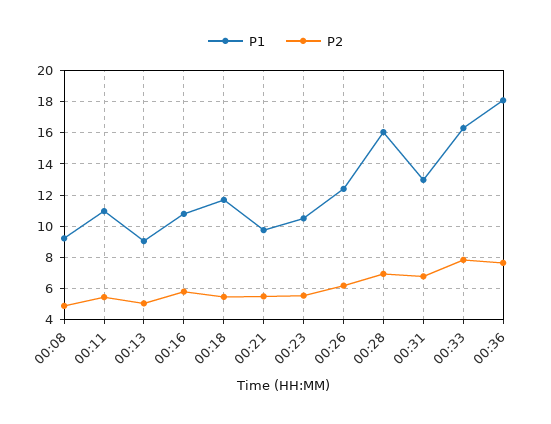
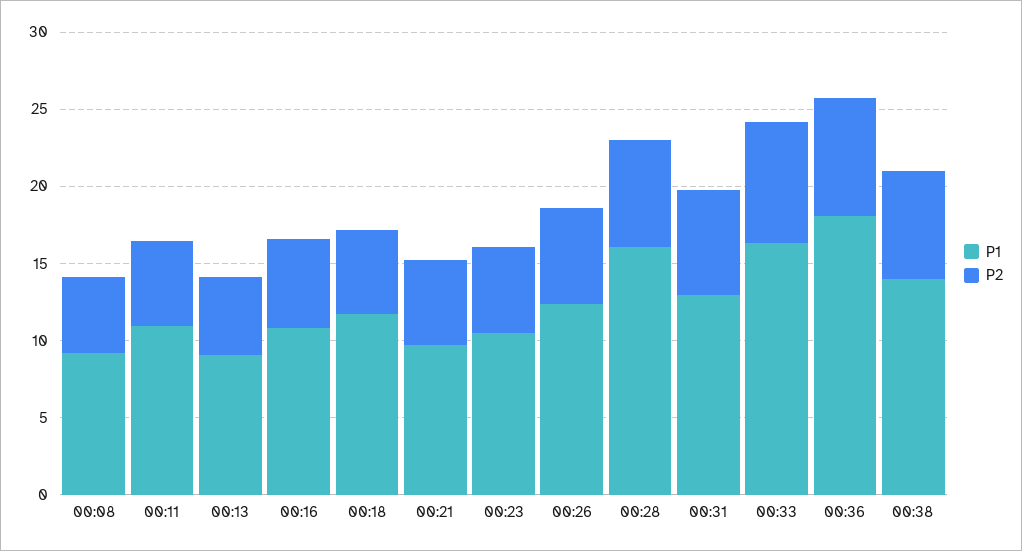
P1, 00:38: none -> 14
P2, 00:38: none -> 7

